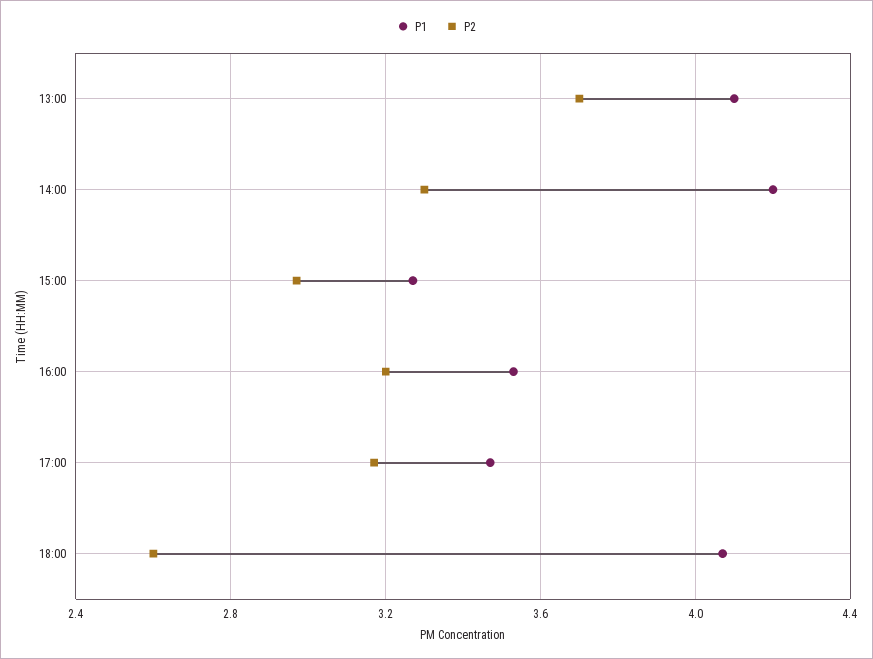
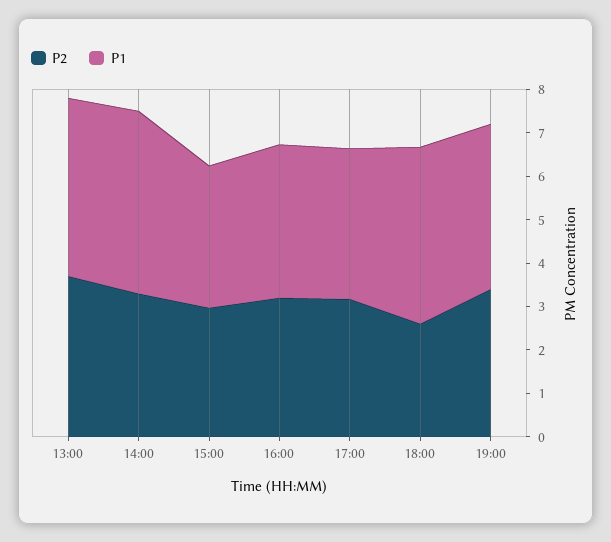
P2, 19:00: none -> 3.4
P1, 19:00: none -> 3.8

